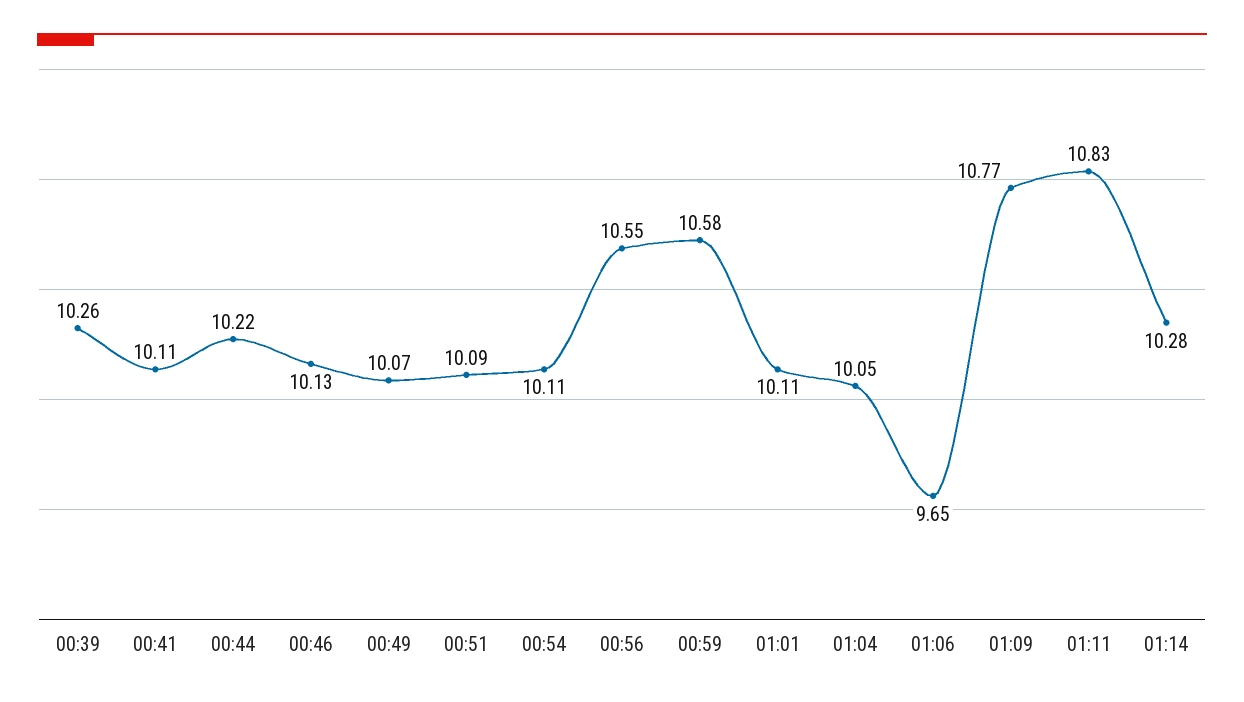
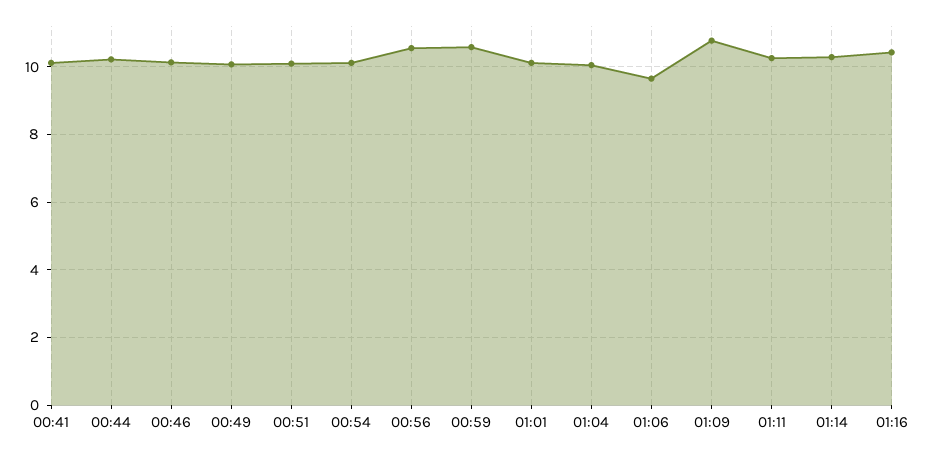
00:39: 10.26 -> none
01:11: 10.83 -> 10.2
01:16: none -> 10.4

